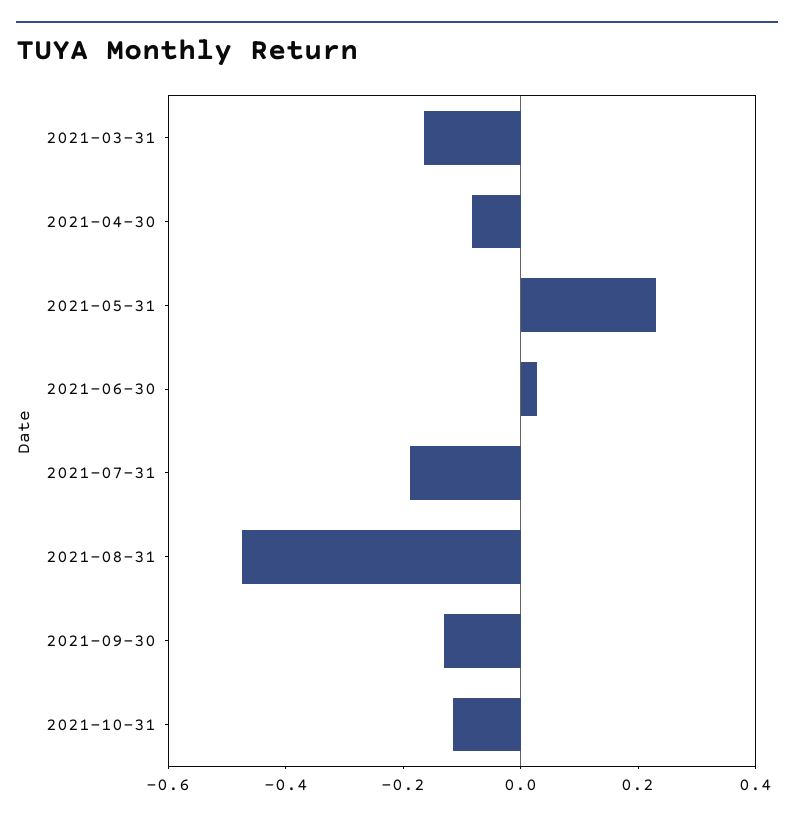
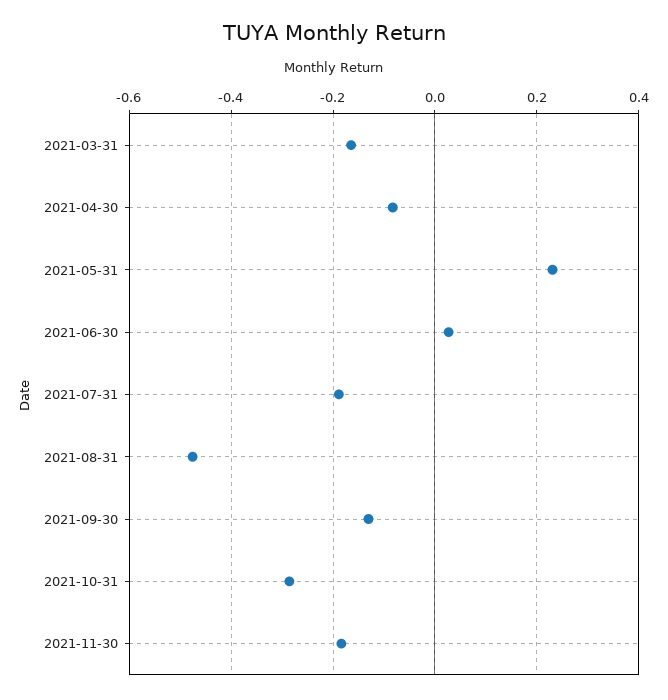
2021-10-31: -0.1 -> -0.28
2021-11-30: none -> -0.18

